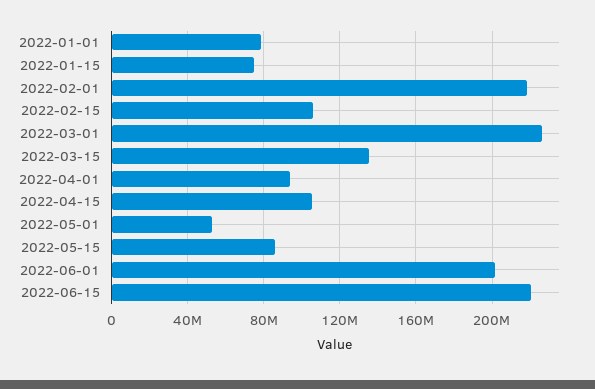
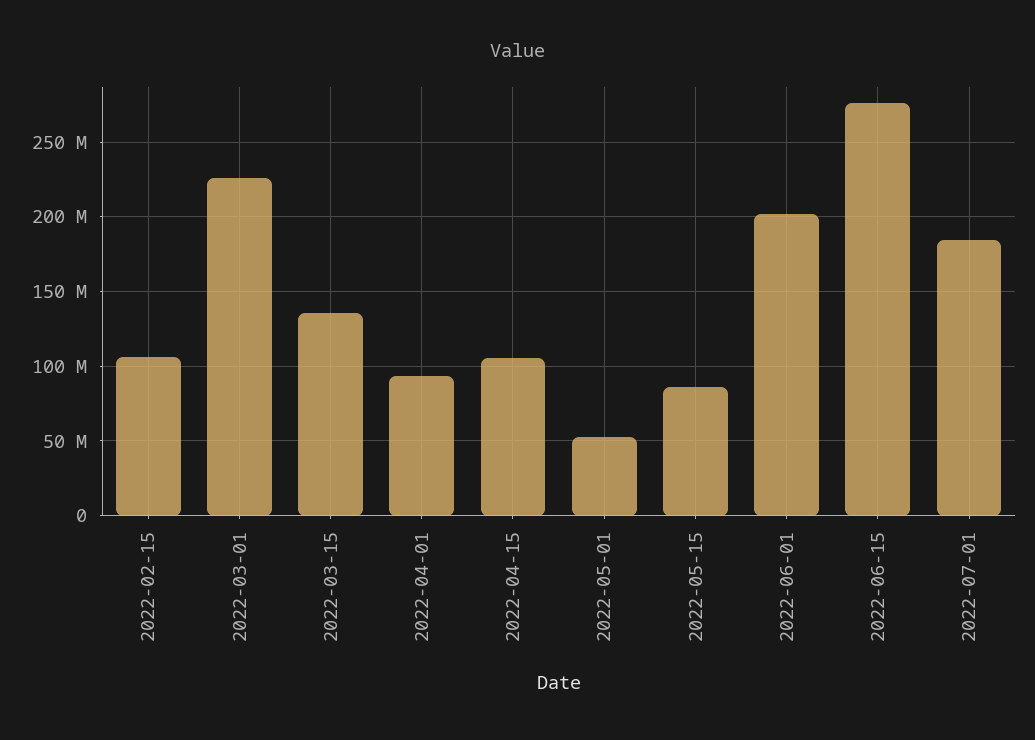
2022-01-01: 80000000 -> none
2022-01-15: 75000000 -> none
2022-02-01: 220000000 -> none
2022-06-15: 220000000 -> 275000000
2022-07-01: none -> 185000000

